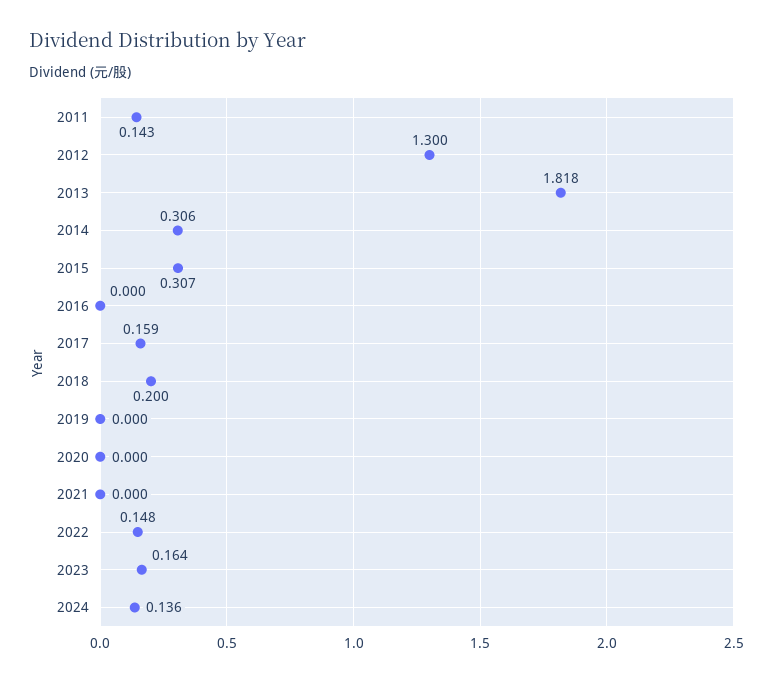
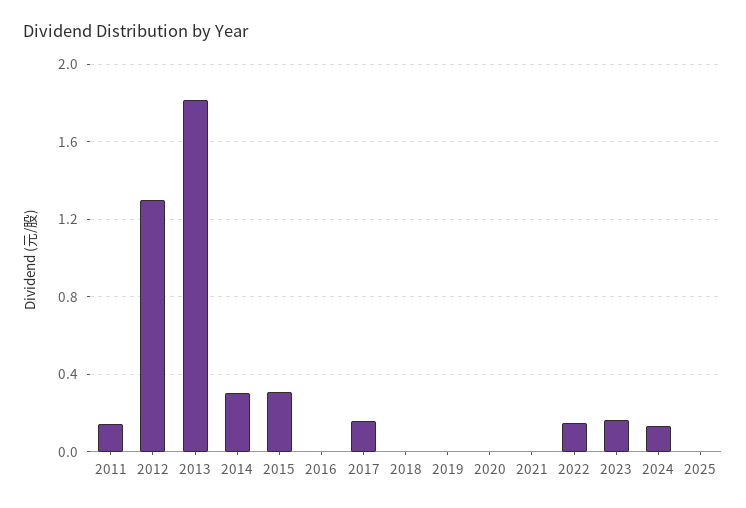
2018: 0.2 -> 0
2025: none -> 0

